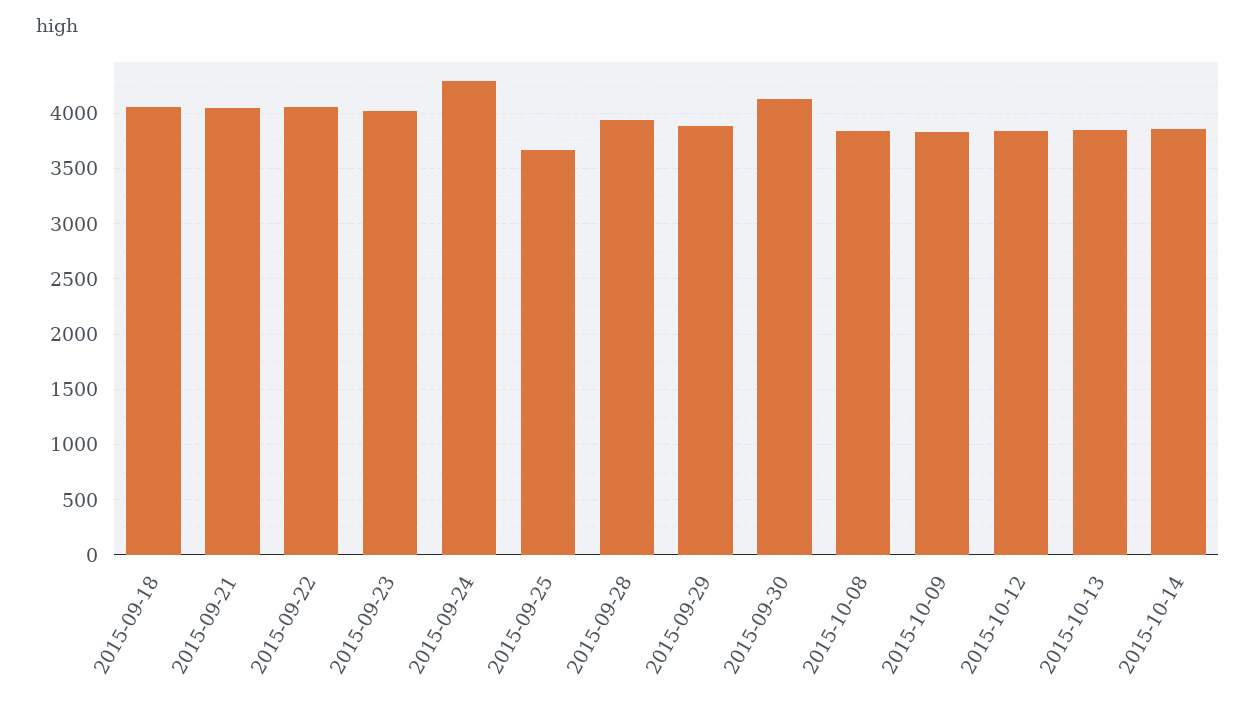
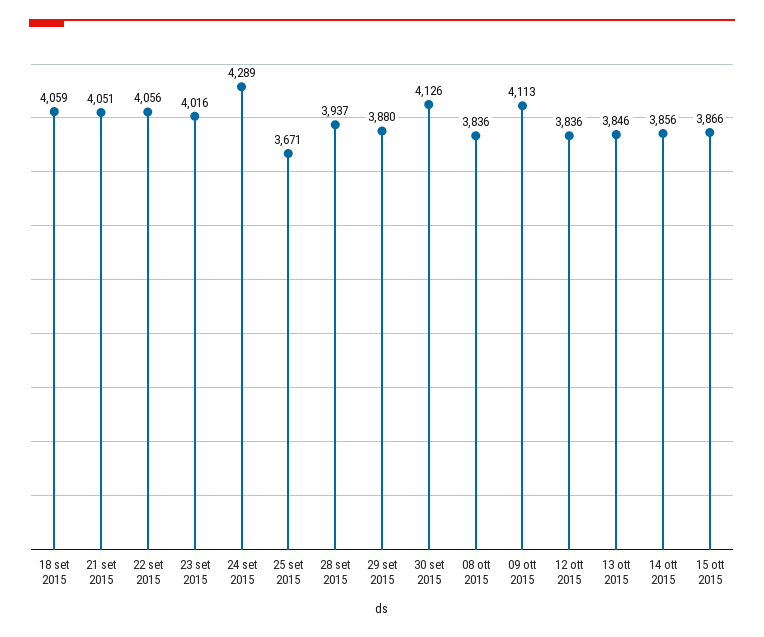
2015-10-09: 3800 -> 4113
15 ott 2015: none -> 3866

